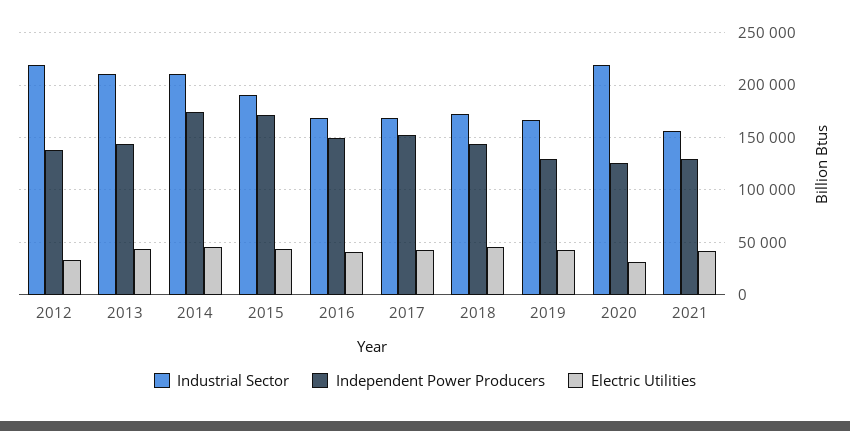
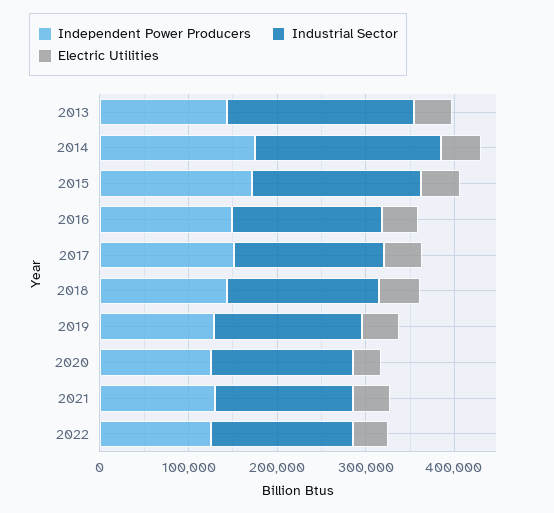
Industrial Sector, 2012: 220000 -> none
Independent Power Producers, 2012: 140000 -> none
Electric Utilities, 2012: 30000 -> none
Industrial Sector, 2020: 220000 -> 160000
Independent Power Producers, 2022: none -> 120000
Industrial Sector, 2022: none -> 160000
Electric Utilities, 2022: none -> 40000

